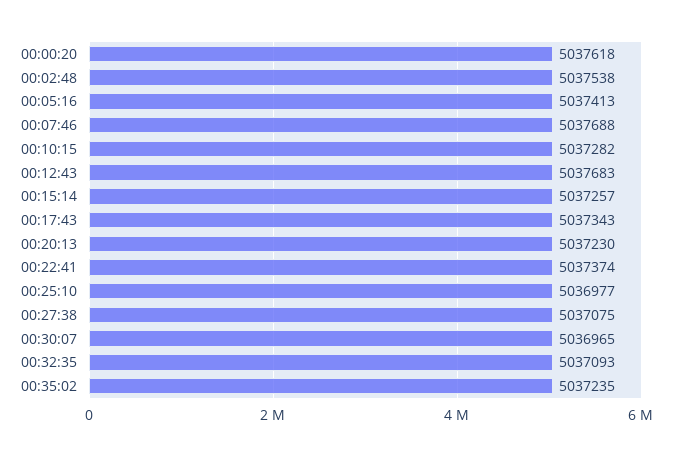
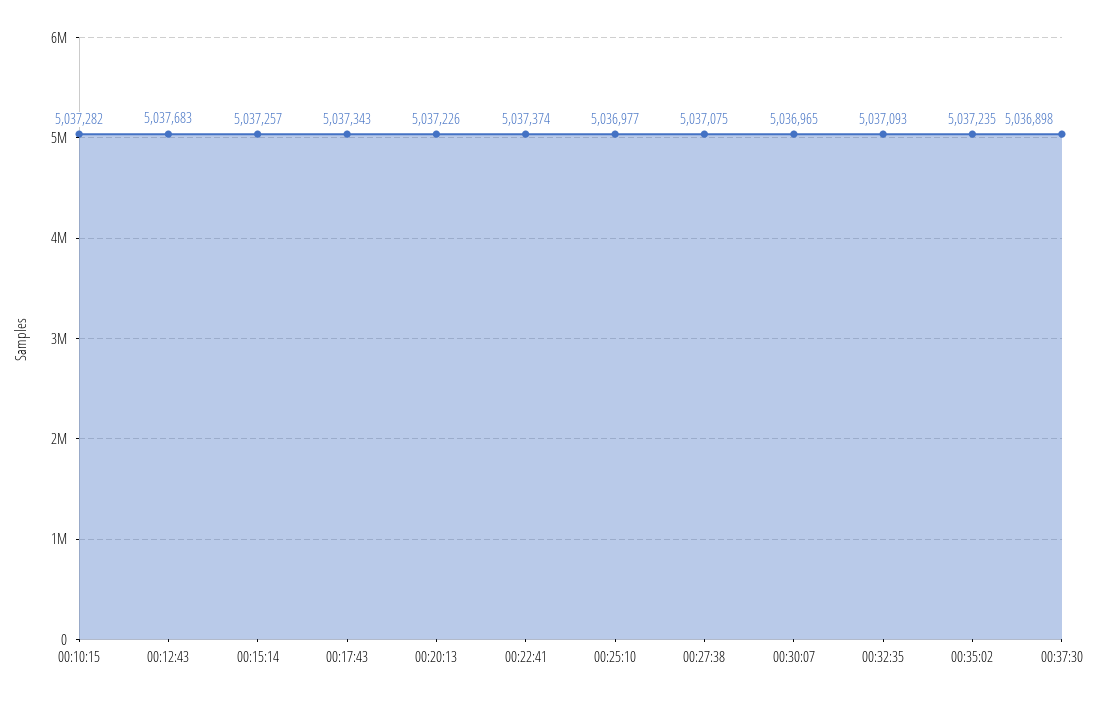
00:00:20: 5037618 -> none
00:02:48: 5037538 -> none
00:05:16: 5037413 -> none
00:07:46: 5037688 -> none
00:20:13: 5037230 -> 5037226
00:37:30: none -> 5036898

